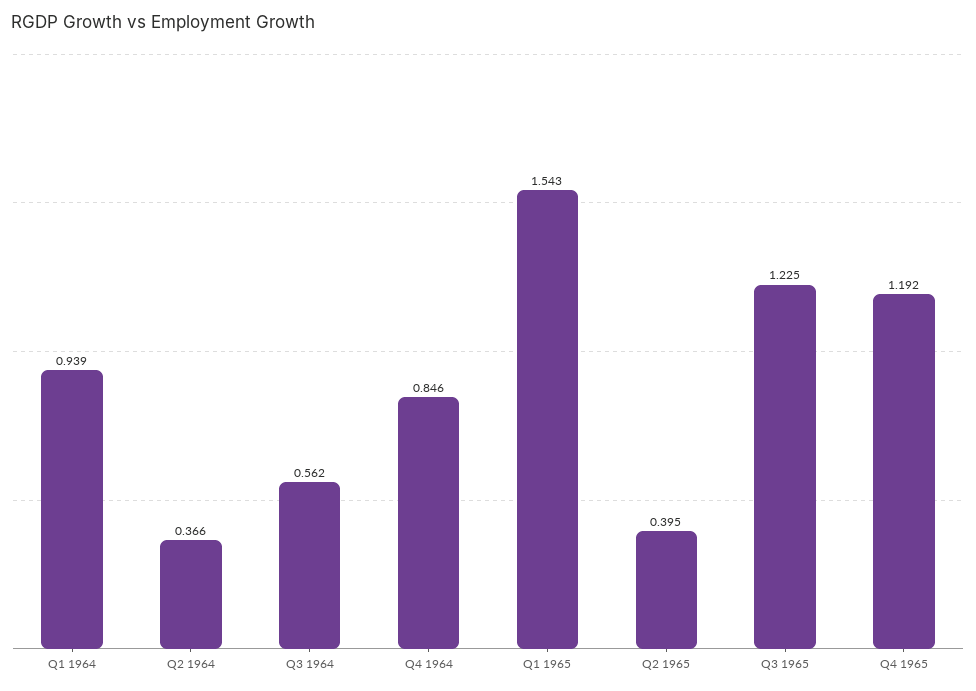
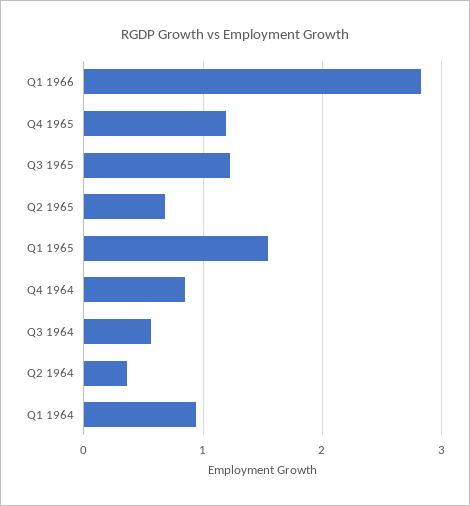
Q2 1965: 0.395 -> 0.7
Q1 1966: none -> 2.8

